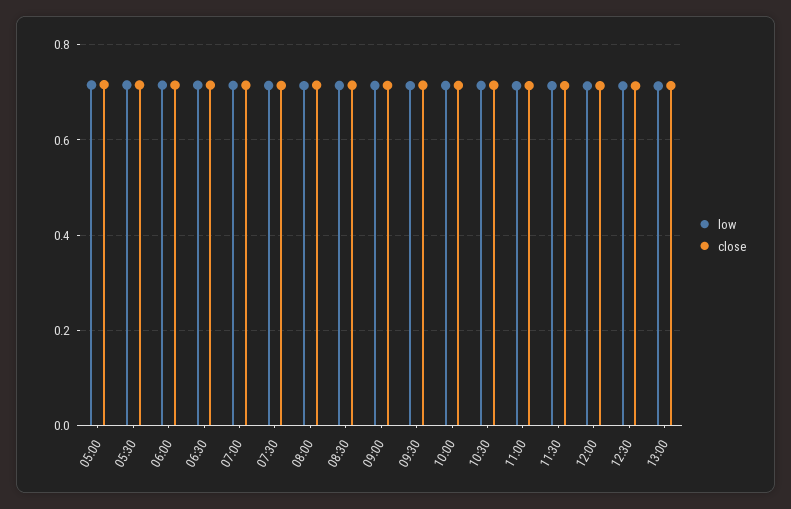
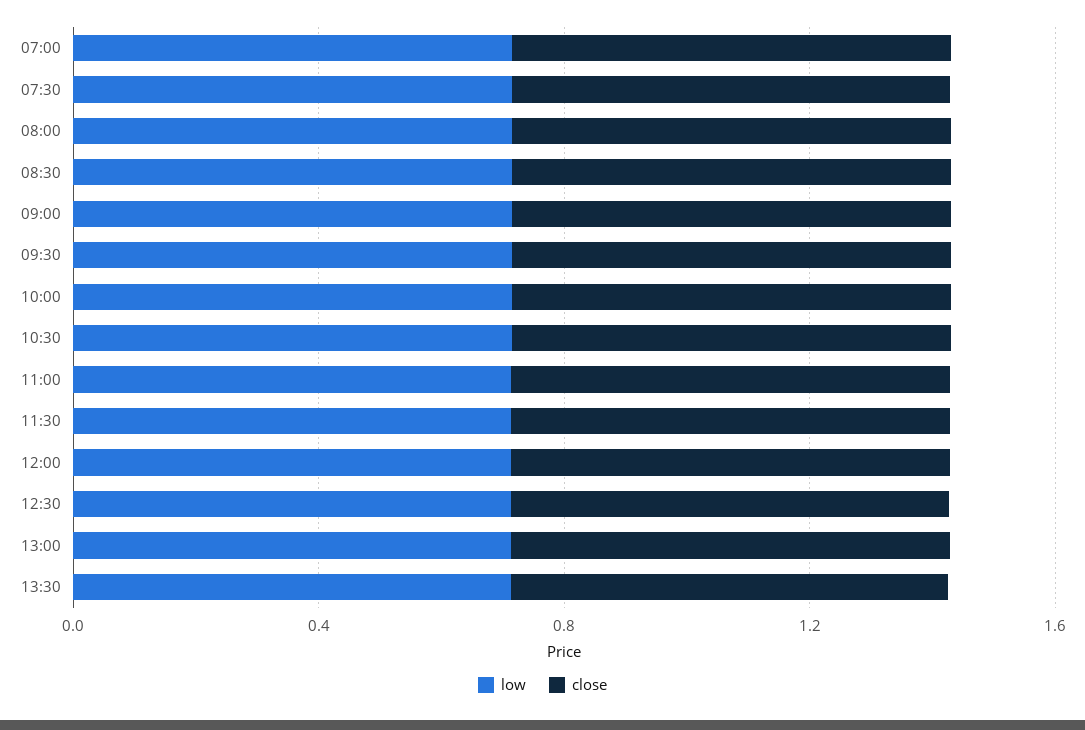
low, 05:00: 0.72 -> none
close, 05:00: 0.72 -> none
low, 05:30: 0.72 -> none
close, 05:30: 0.72 -> none
low, 06:00: 0.72 -> none
close, 06:00: 0.72 -> none
low, 06:30: 0.72 -> none
close, 06:30: 0.72 -> none
low, 13:30: none -> 0.7
close, 13:30: none -> 0.7

